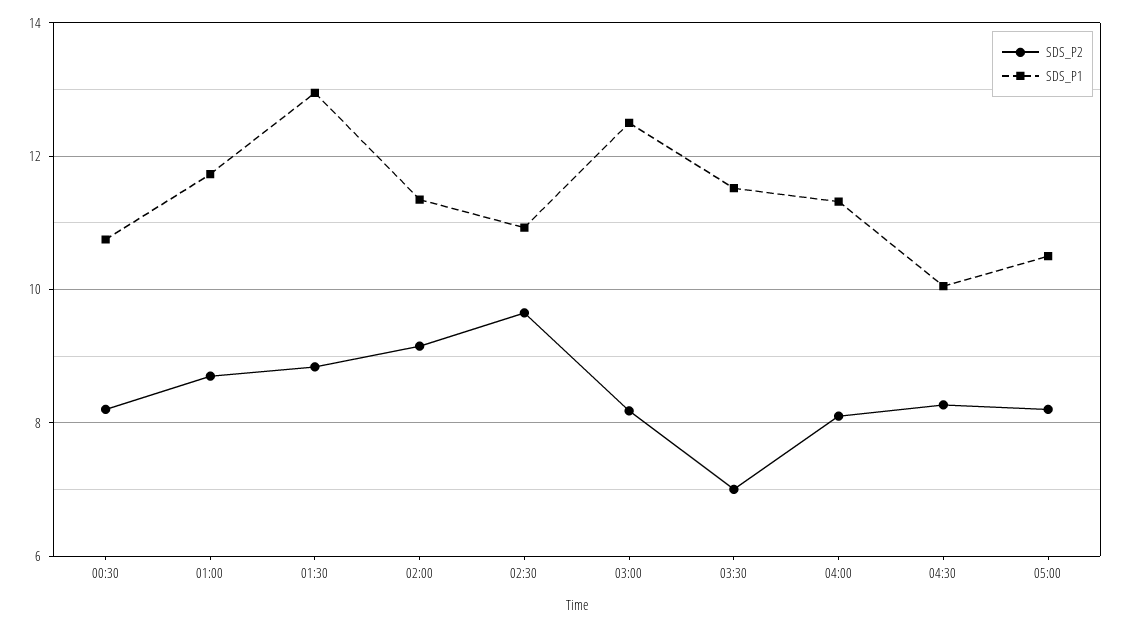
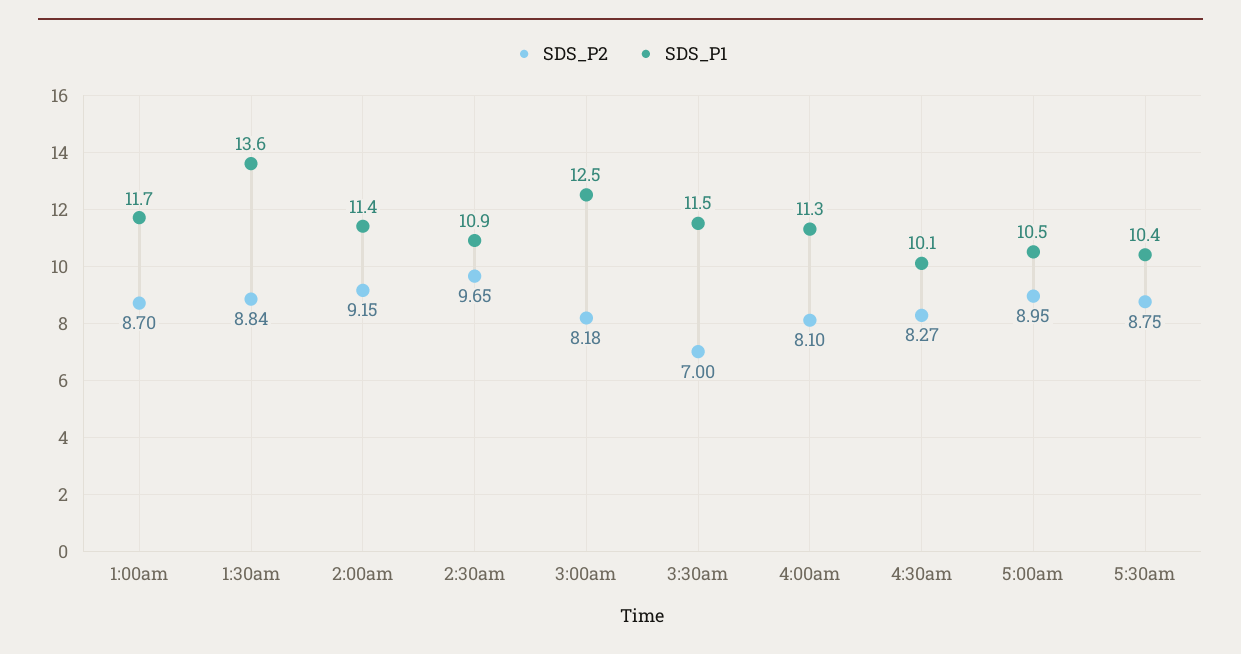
SDS_P2, 00:30: 8.2 -> none
SDS_P1, 00:30: 10.8 -> none
SDS_P1, 01:30: 13 -> 13.6
SDS_P2, 05:00: 8.2 -> 8.95
SDS_P2, 5:30am: none -> 8.75
SDS_P1, 5:30am: none -> 10.4

